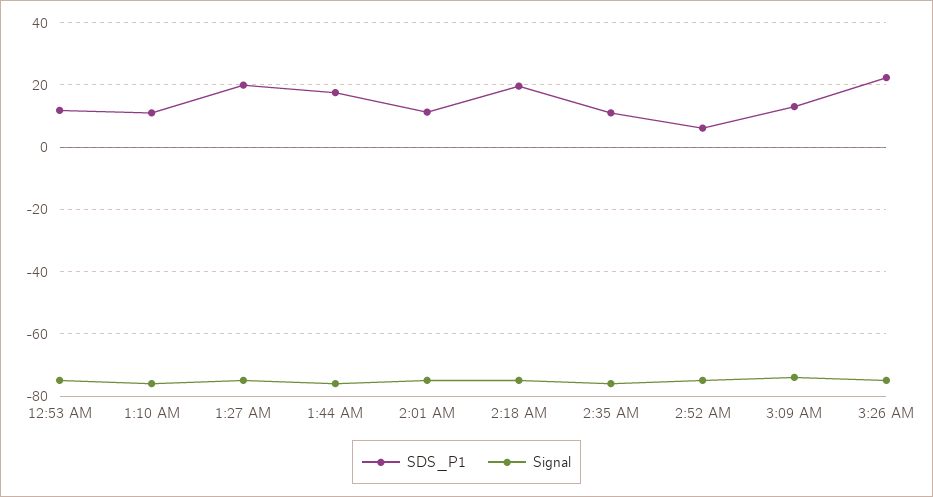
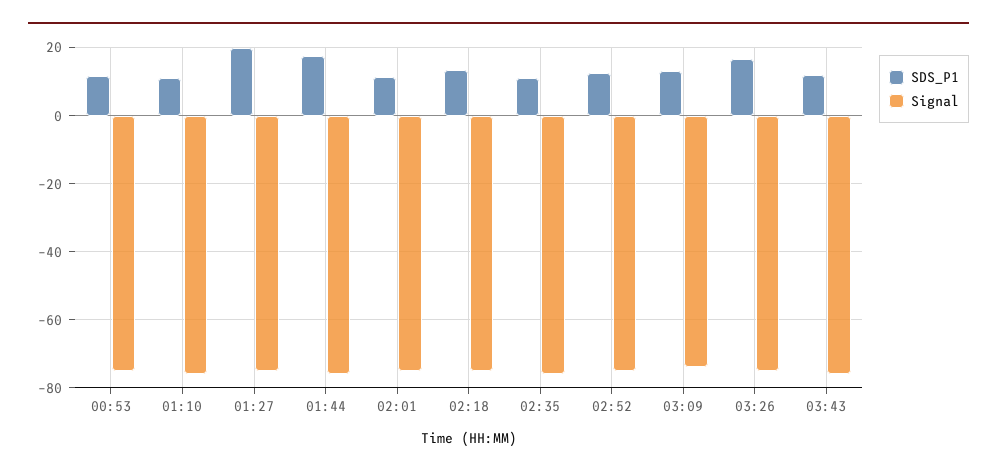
SDS_P1, 2:18 AM: 20 -> 14
SDS_P1, 2:52 AM: 6 -> 12
SDS_P1, 3:26 AM: 22 -> 16
SDS_P1, 03:43: none -> 12
Signal, 03:43: none -> -76

